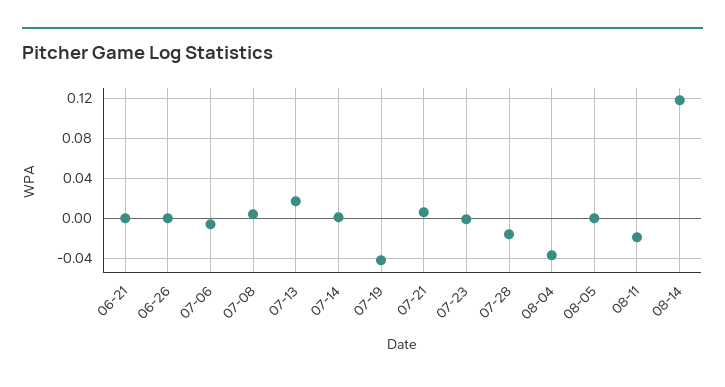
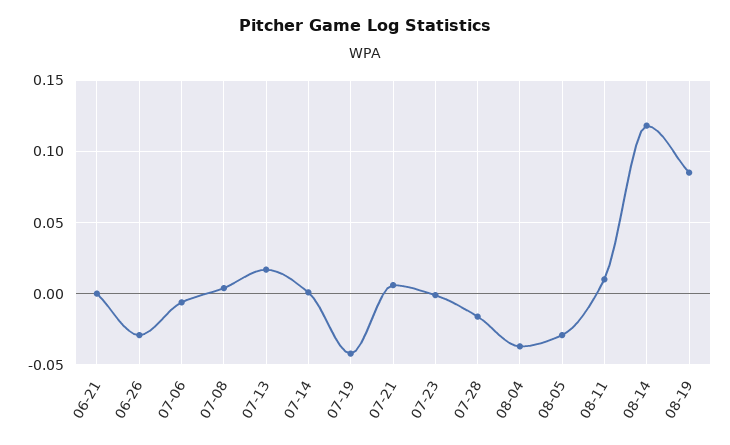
06-26: 0 -> -0.03
08-05: 0 -> -0.03
08-11: -0.02 -> 0.01
08-19: none -> 0.085

